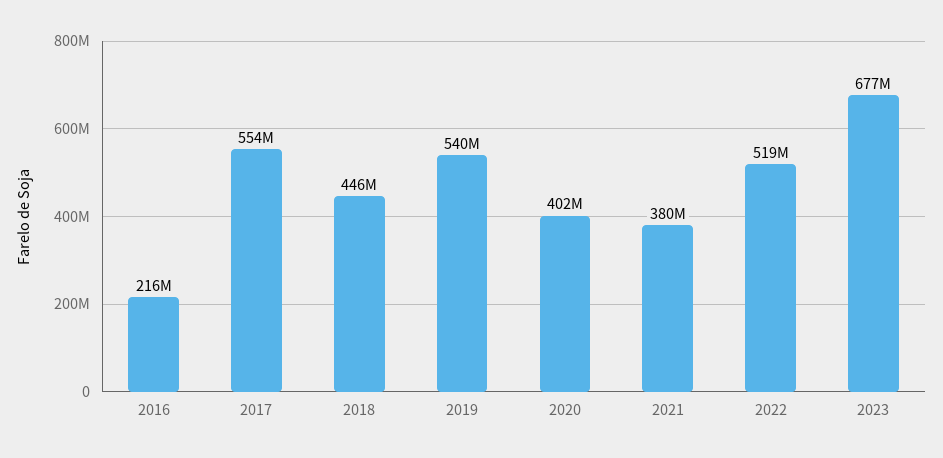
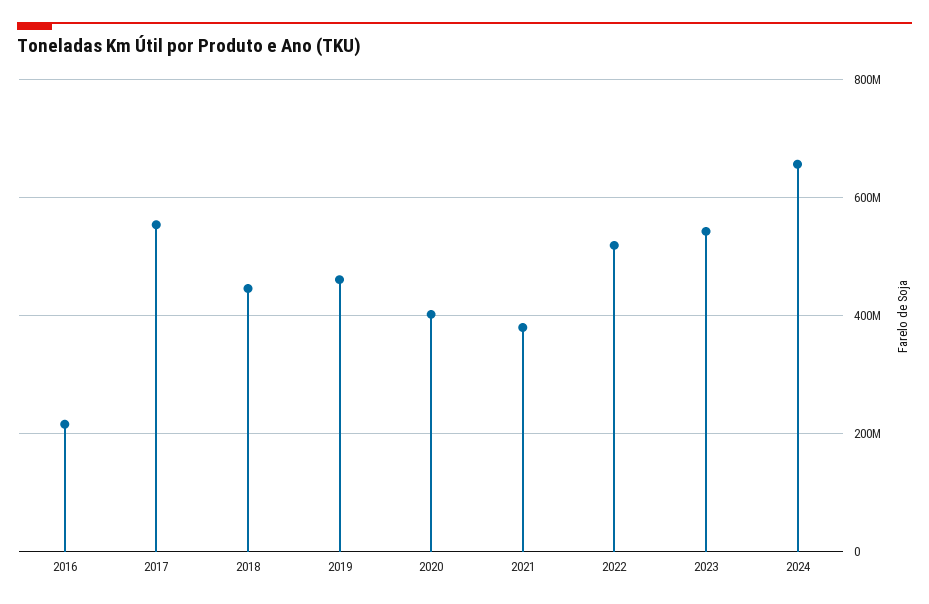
2019: 540000000 -> 460000000
2023: 677000000 -> 540000000
2024: none -> 660000000

